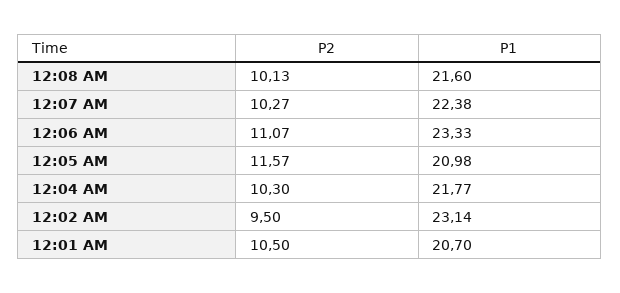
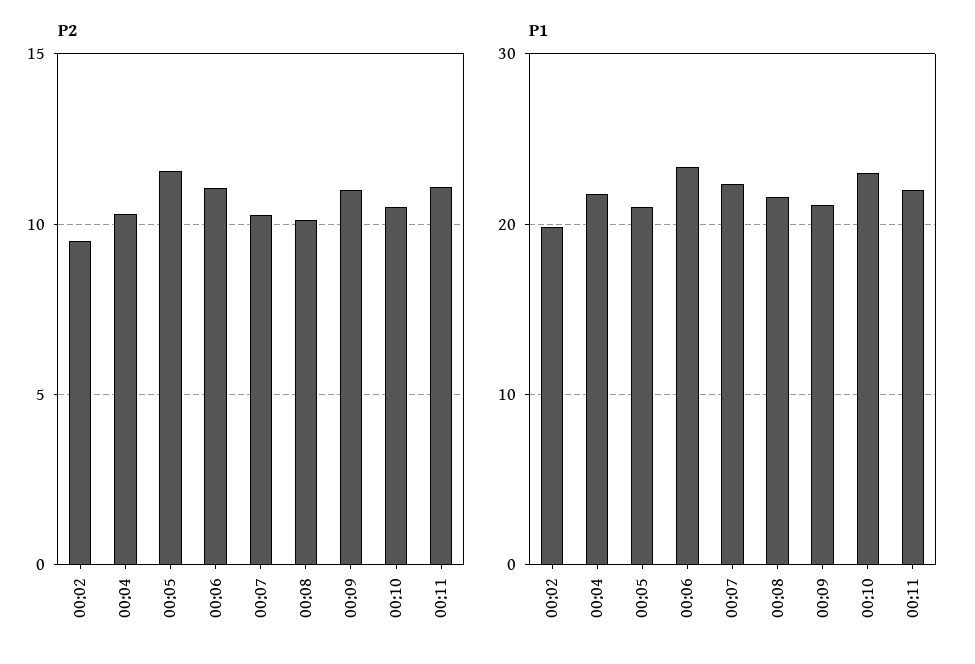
P1, 12:02 AM: 23.14 -> 20
P2, 12:01 AM: 10.5 -> none
P1, 12:01 AM: 20.7 -> none
P2, 00:09: none -> 11
P2, 00:10: none -> 10.5
P2, 00:11: none -> 11
P1, 00:09: none -> 21
P1, 00:10: none -> 23
P1, 00:11: none -> 22

